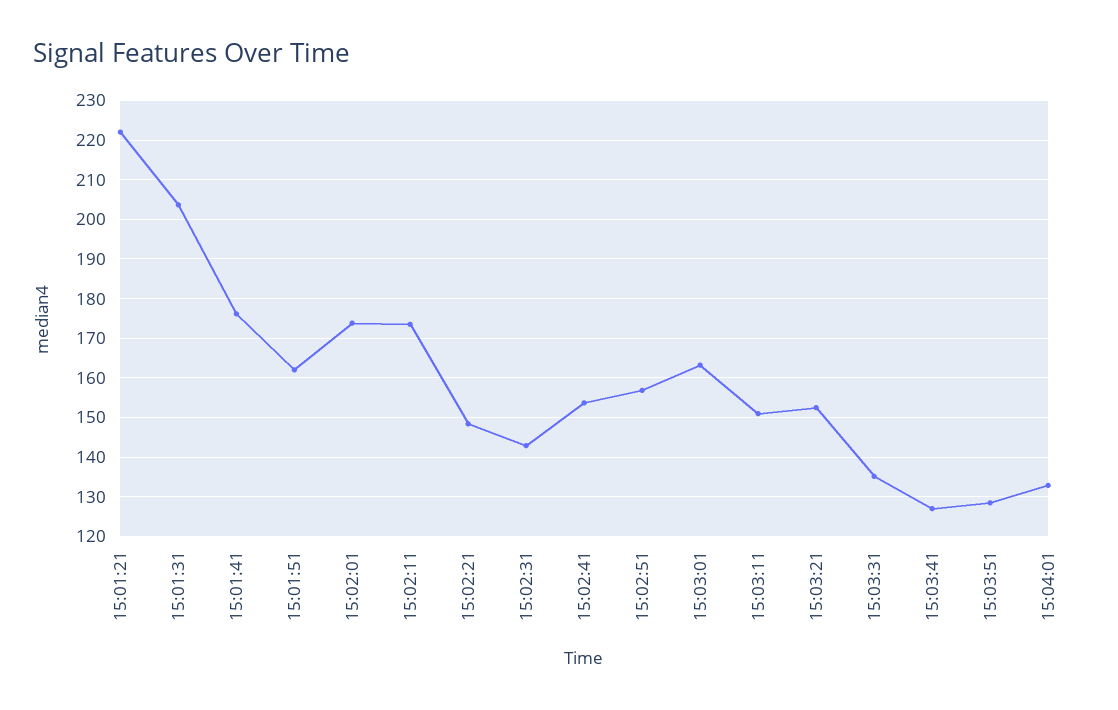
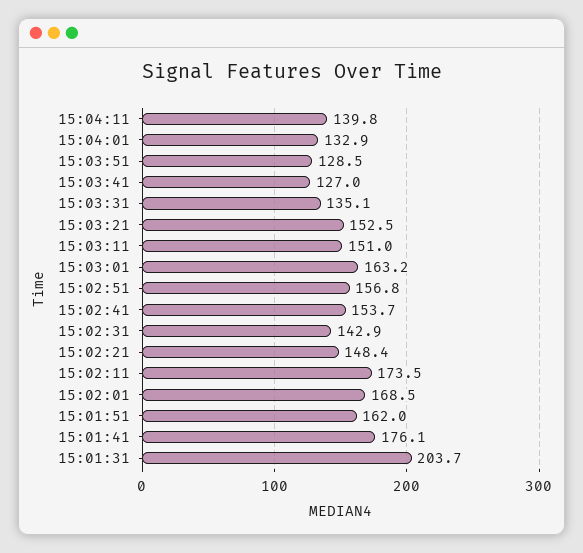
15:01:21: 222 -> none
15:02:01: 174 -> 168.5
15:04:11: none -> 139.8

